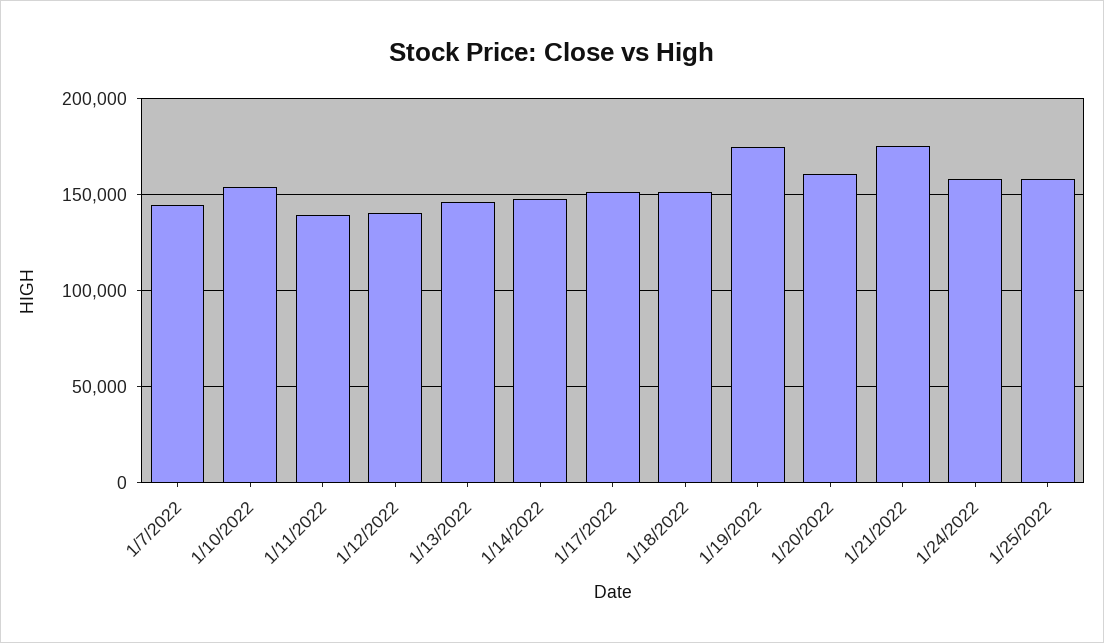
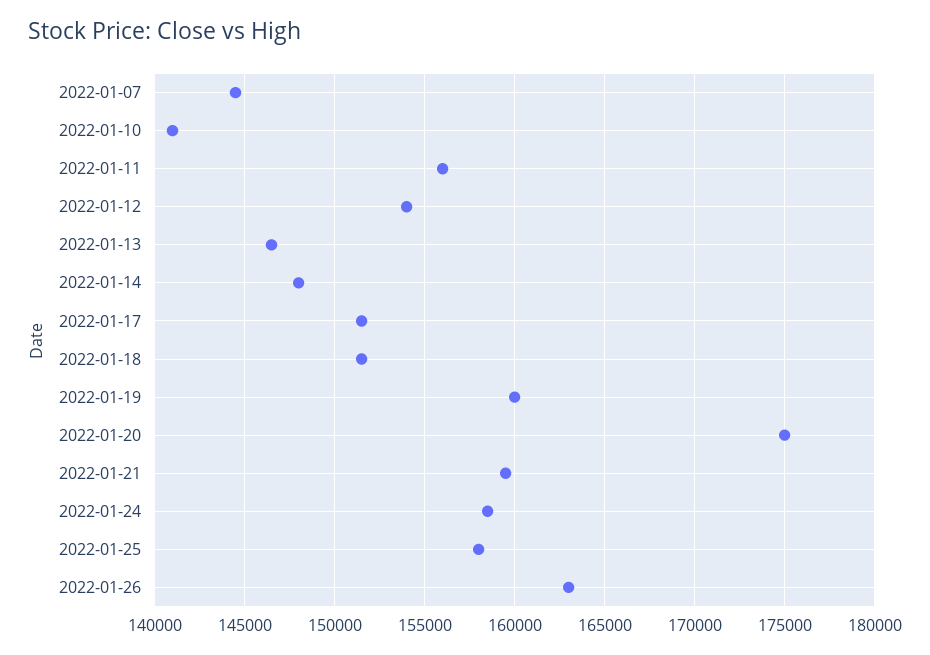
1/10/2022: 155000 -> 141000
1/11/2022: 140000 -> 156000
1/12/2022: 140000 -> 154000
1/19/2022: 175000 -> 160000
1/20/2022: 160000 -> 175000
1/21/2022: 175000 -> 159500
2022-01-26: none -> 163000

